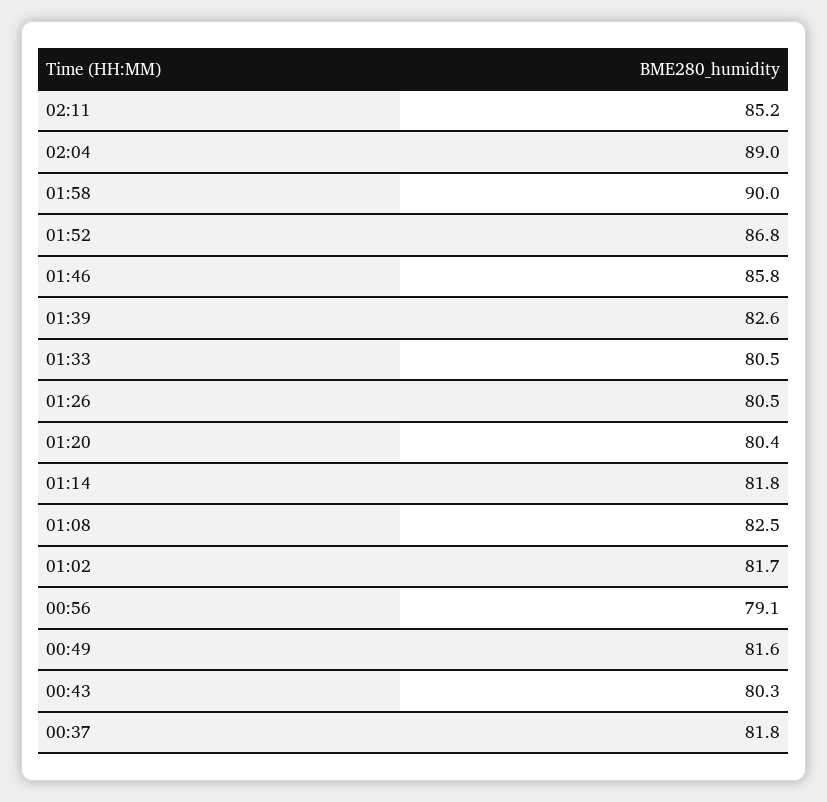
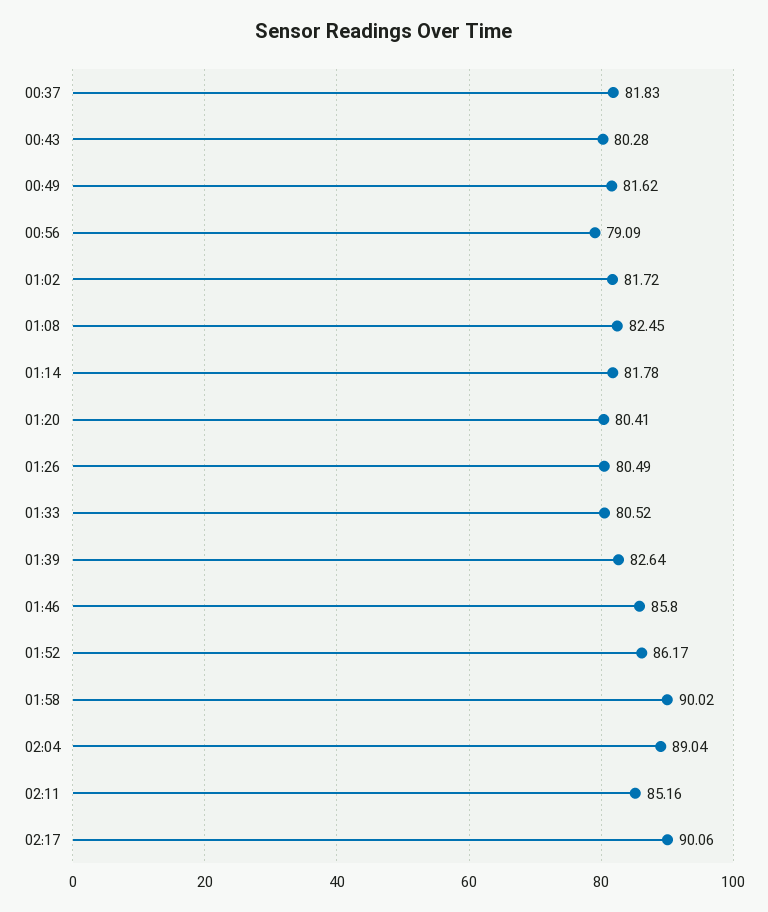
01:52: 86.8 -> 86.17
02:17: none -> 90.06

